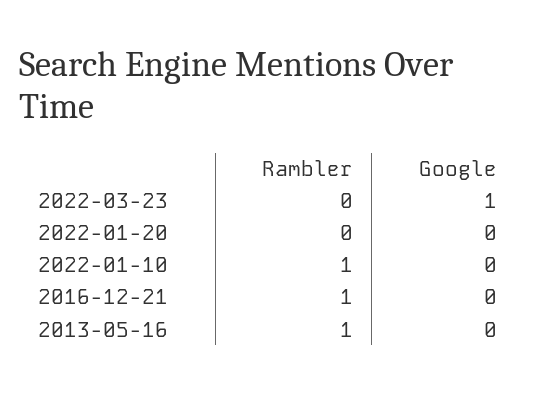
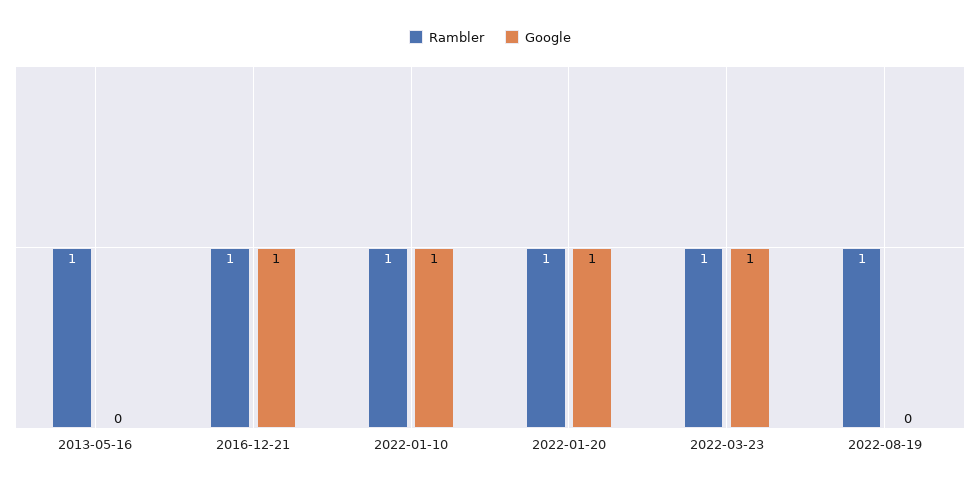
Rambler, 2022-03-23: 0 -> 1
Rambler, 2022-01-20: 0 -> 1
Google, 2022-01-20: 0 -> 1
Google, 2022-01-10: 0 -> 1
Google, 2016-12-21: 0 -> 1
Rambler, 2022-08-19: none -> 1
Google, 2022-08-19: none -> 0

